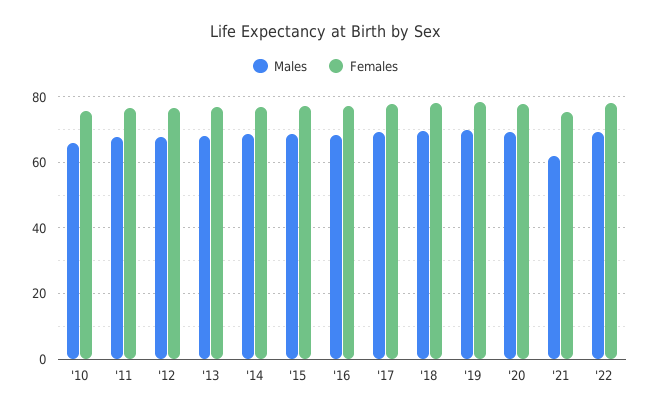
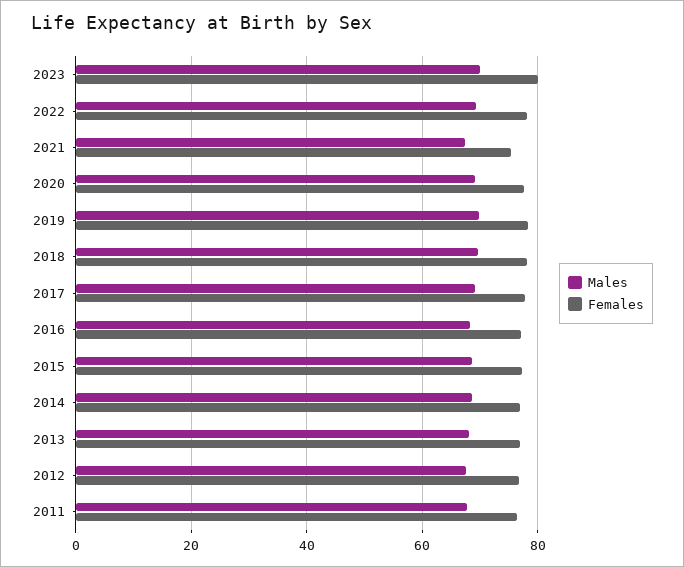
Males, '10: 66 -> none
Females, '10: 76 -> none
Males, '21: 62 -> 68
Males, 2023: none -> 70
Females, 2023: none -> 80

